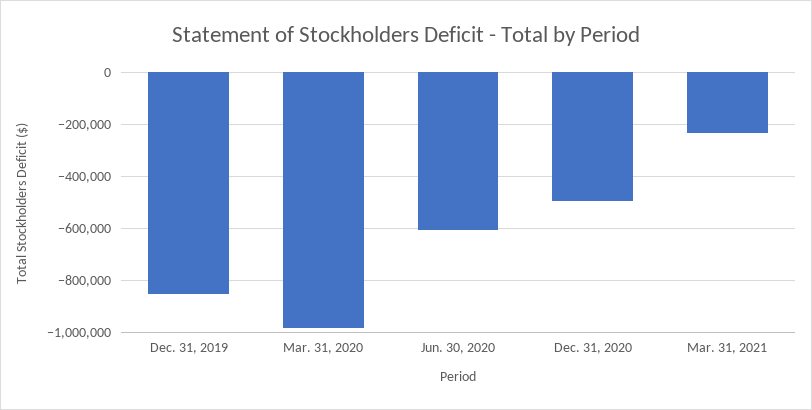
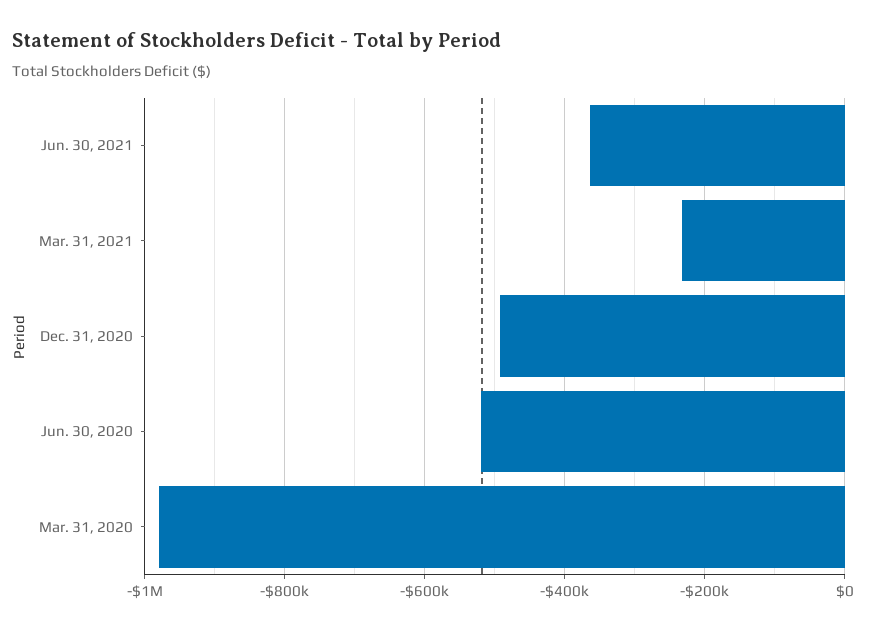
Dec. 31, 2019: -850000 -> none
Jun. 30, 2020: -600000 -> -520000
Jun. 30, 2021: none -> -360000

